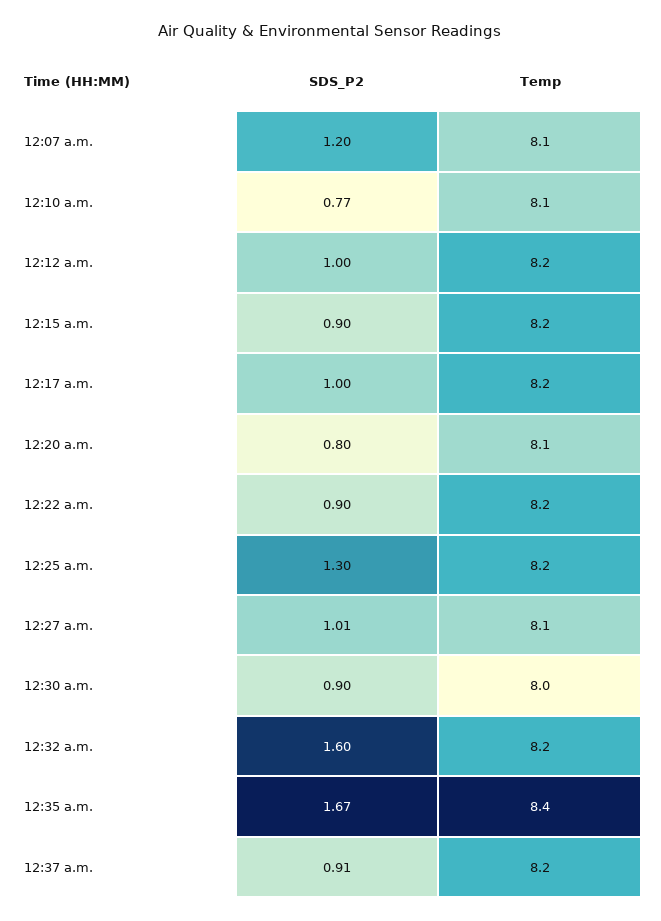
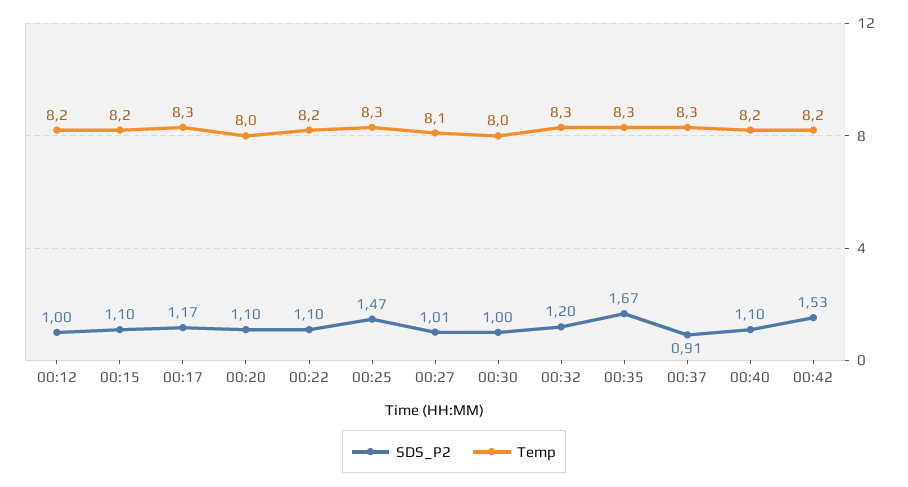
SDS_P2, 12:07 a.m.: 1.2 -> none
Temp, 12:07 a.m.: 8.1 -> none
SDS_P2, 12:10 a.m.: 0.77 -> none
Temp, 12:10 a.m.: 8.1 -> none
SDS_P2, 12:15 a.m.: 0.9 -> 1.1
SDS_P2, 12:17 a.m.: 1 -> 1.17
Temp, 12:17 a.m.: 8.2 -> 8.3
SDS_P2, 12:20 a.m.: 0.8 -> 1.1
Temp, 12:20 a.m.: 8.1 -> 8
SDS_P2, 12:22 a.m.: 0.9 -> 1.1
SDS_P2, 12:25 a.m.: 1.3 -> 1.47
Temp, 12:25 a.m.: 8.2 -> 8.3
SDS_P2, 12:30 a.m.: 0.9 -> 1
SDS_P2, 12:32 a.m.: 1.6 -> 1.2
Temp, 12:32 a.m.: 8.2 -> 8.3
Temp, 12:35 a.m.: 8.4 -> 8.3
Temp, 12:37 a.m.: 8.2 -> 8.3
SDS_P2, 00:40: none -> 1.1
Temp, 00:40: none -> 8.2
SDS_P2, 00:42: none -> 1.53
Temp, 00:42: none -> 8.2

